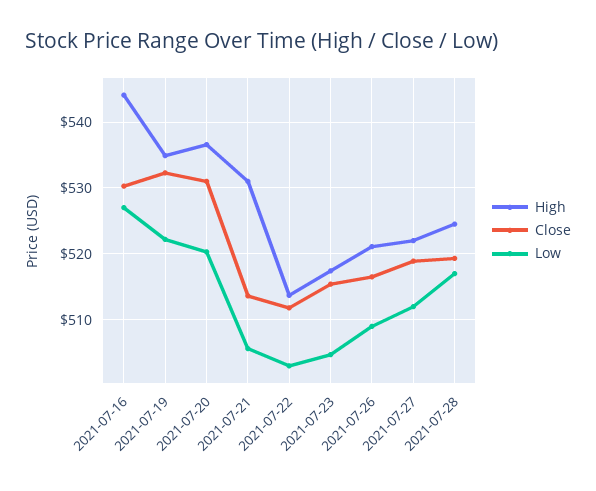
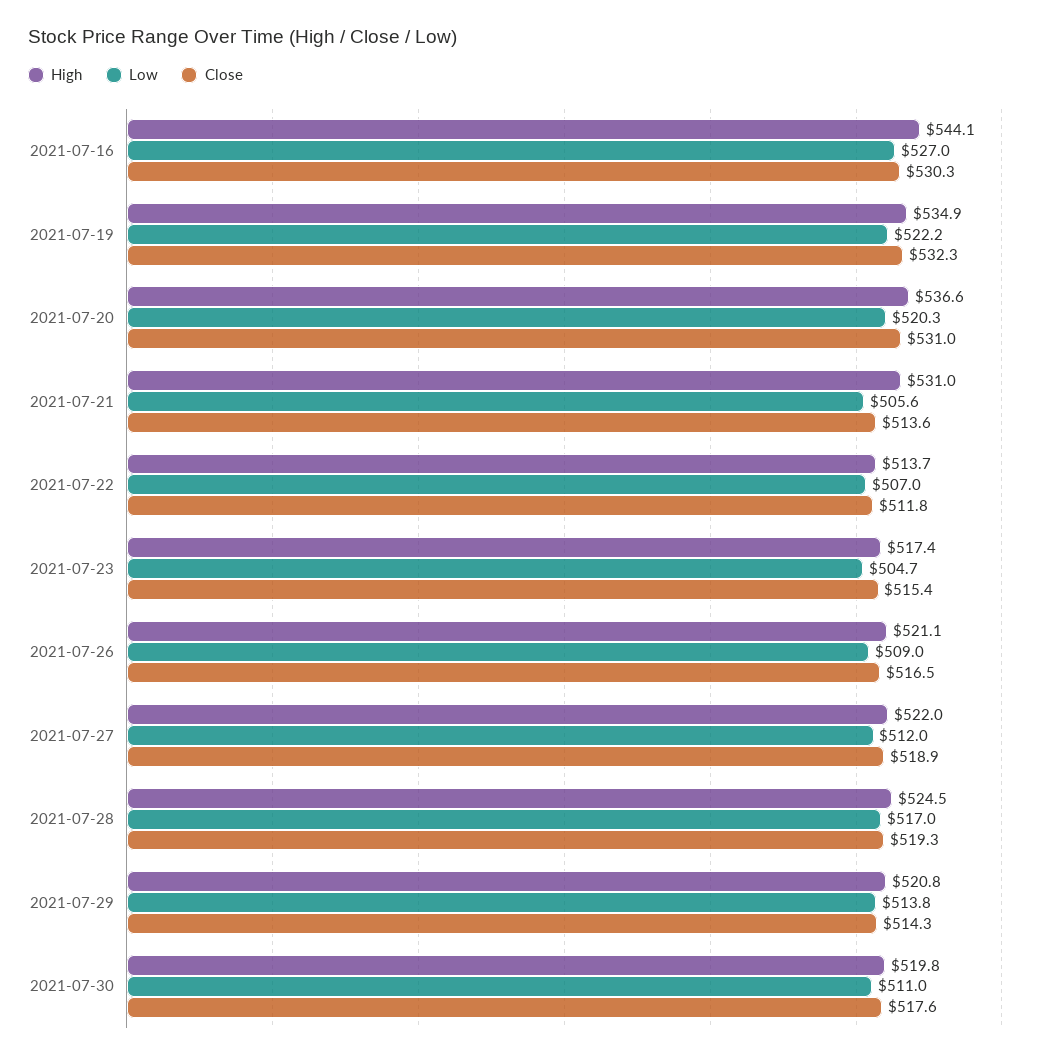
Low, 2021-07-22: 503 -> 507
High, 2021-07-29: none -> 520.8
Low, 2021-07-29: none -> 513.8
Close, 2021-07-29: none -> 514.3
High, 2021-07-30: none -> 519.8
Low, 2021-07-30: none -> 511
Close, 2021-07-30: none -> 517.6

